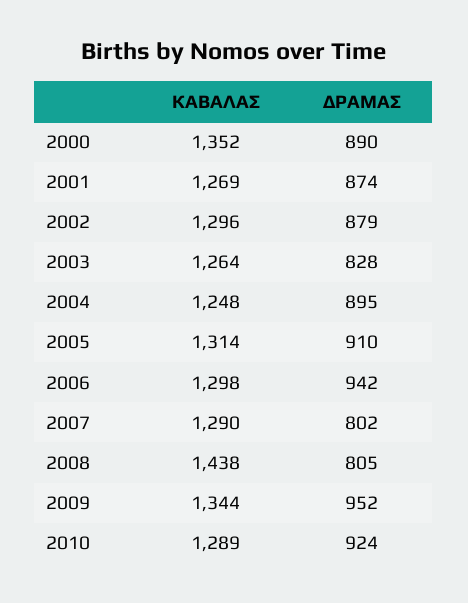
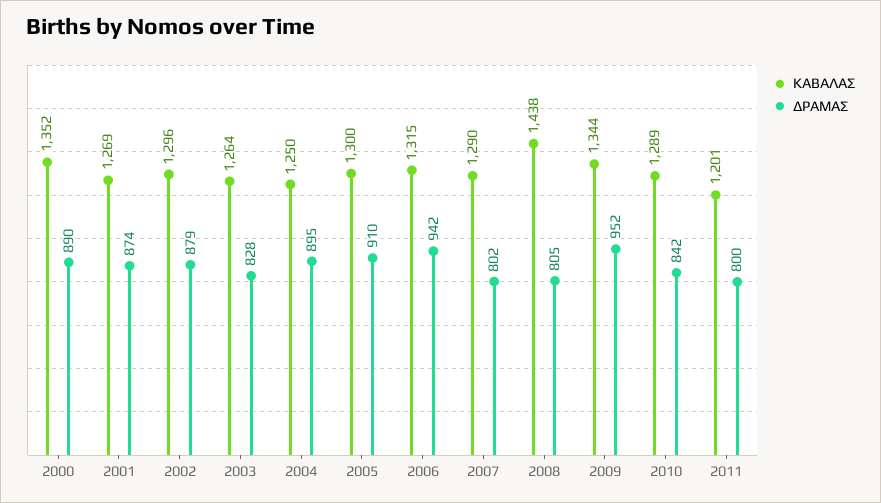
ΚΑΒΑΛΑΣ, 2004: 1248 -> 1250
ΚΑΒΑΛΑΣ, 2005: 1314 -> 1300
ΚΑΒΑΛΑΣ, 2006: 1298 -> 1315
ΔΡΑΜΑΣ, 2010: 924 -> 842
ΚΑΒΑΛΑΣ, 2011: none -> 1201
ΔΡΑΜΑΣ, 2011: none -> 800

